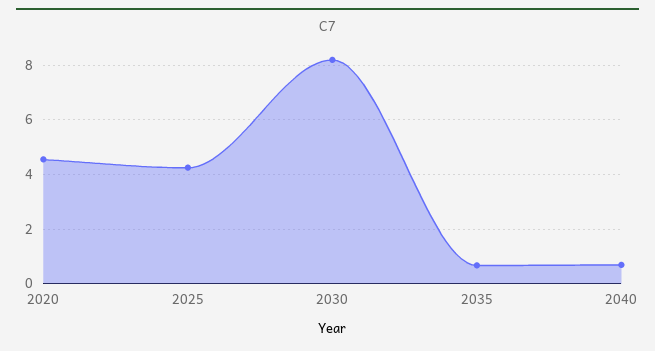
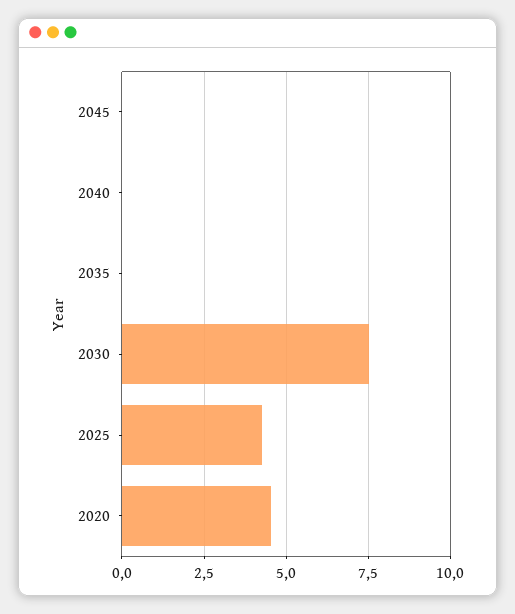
2030: 8.25 -> 7.5
2035: 0.75 -> 0
2040: 0.75 -> 0
2045: none -> 0

